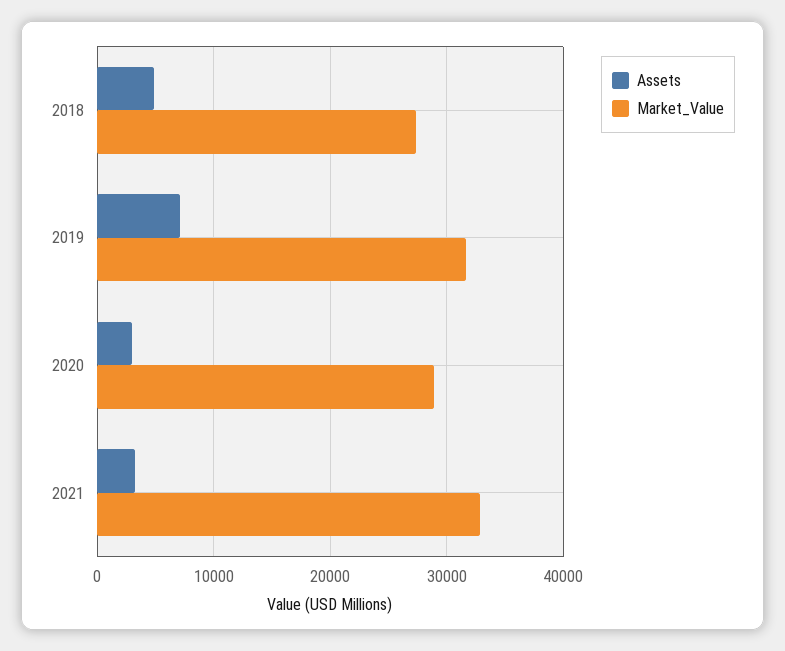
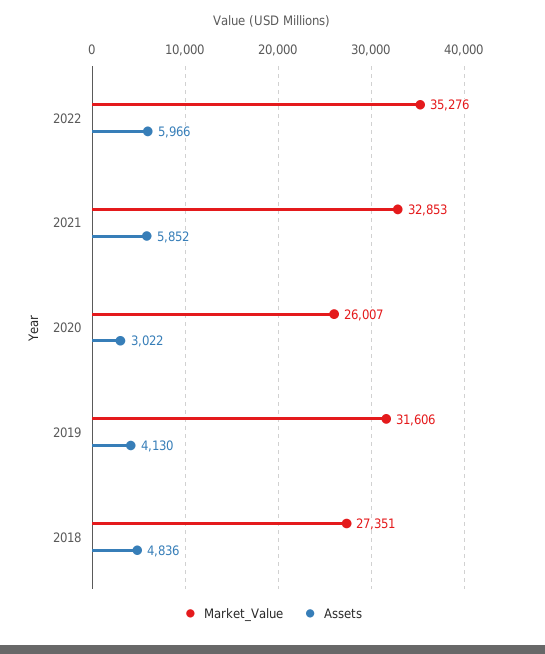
Assets, 2019: 7000 -> 4130
Market_Value, 2020: 29000 -> 26007
Assets, 2021: 3000 -> 5852
Market_Value, 2022: none -> 35276
Assets, 2022: none -> 5966

